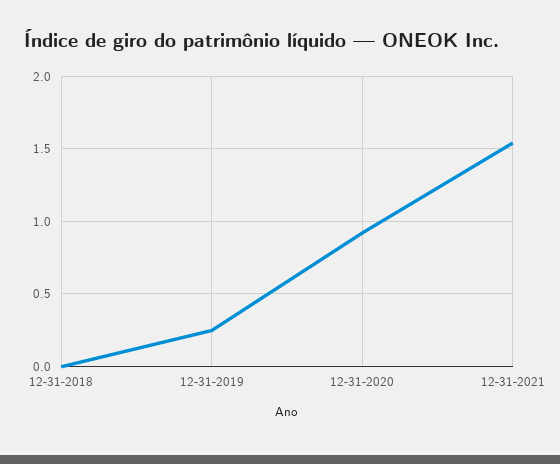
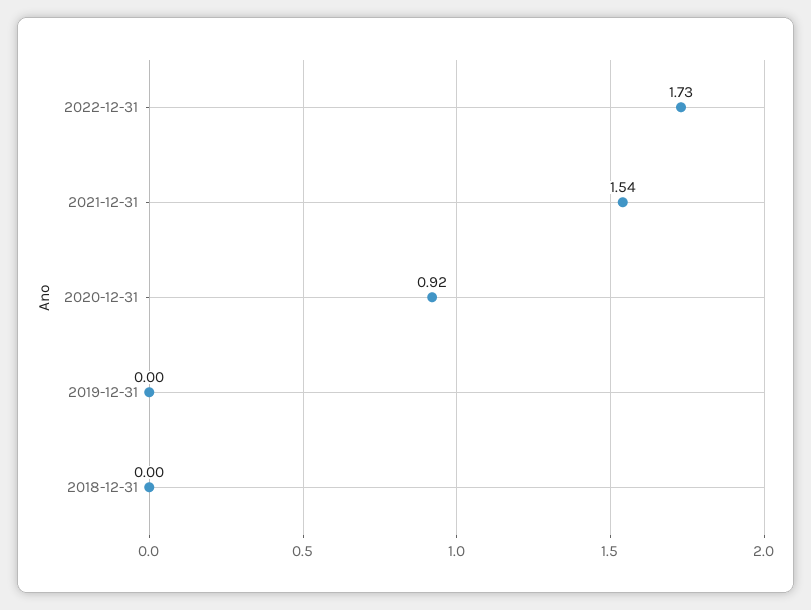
12-31-2019: 0.25 -> 0
2022-12-31: none -> 1.73

